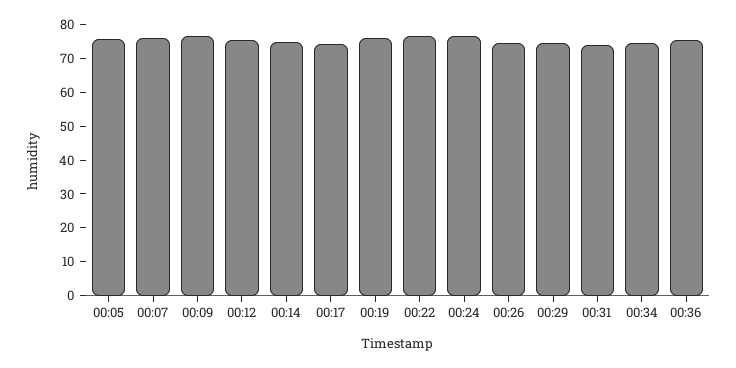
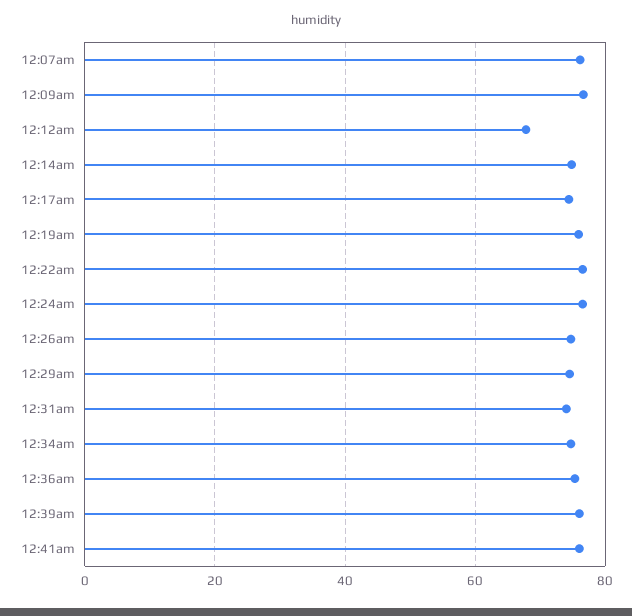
00:05: 75 -> none
00:12: 75 -> 68
12:39am: none -> 76
12:41am: none -> 76

